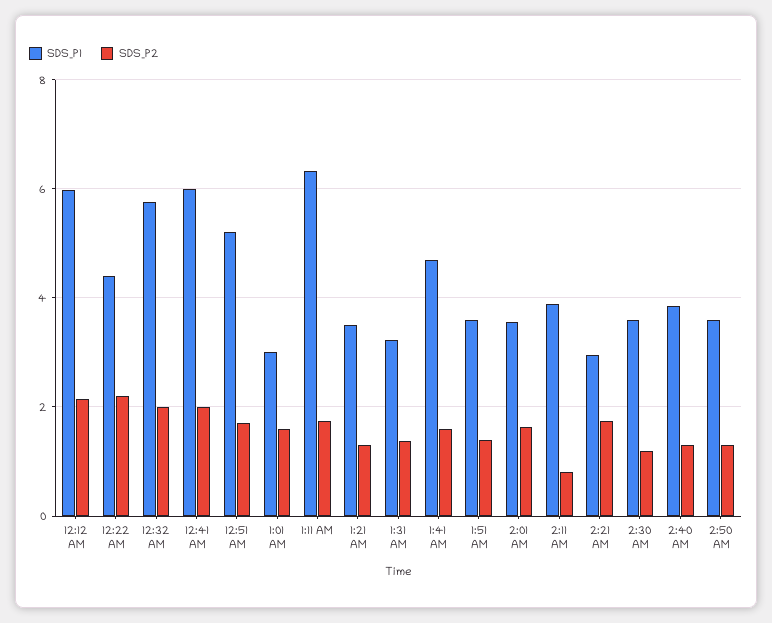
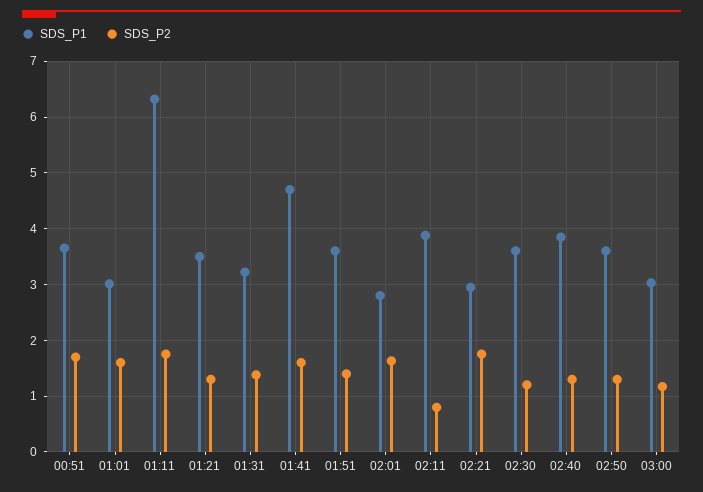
SDS_P1, 12:12 AM: 6 -> none
SDS_P2, 12:12 AM: 2.2 -> none
SDS_P1, 12:22 AM: 4.4 -> none
SDS_P2, 12:22 AM: 2.2 -> none
SDS_P1, 12:32 AM: 5.8 -> none
SDS_P2, 12:32 AM: 2 -> none
SDS_P1, 12:41 AM: 6 -> none
SDS_P2, 12:41 AM: 2 -> none
SDS_P1, 12:51 AM: 5.2 -> 3.6
SDS_P1, 2:01 AM: 3.6 -> 2.8
SDS_P1, 03:00: none -> 3
SDS_P2, 03:00: none -> 1.2

